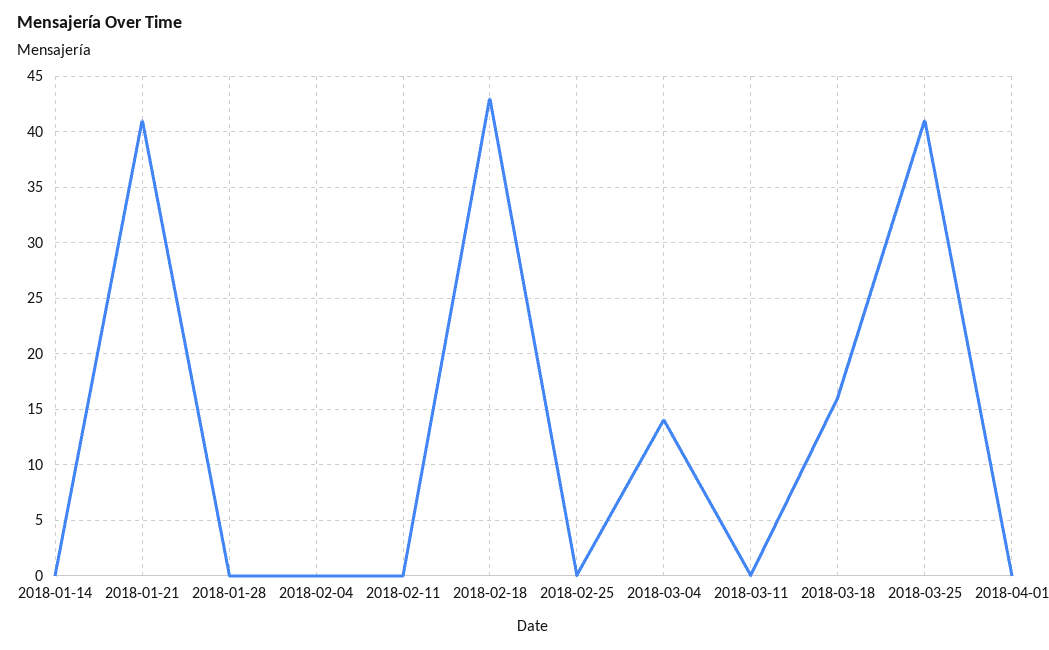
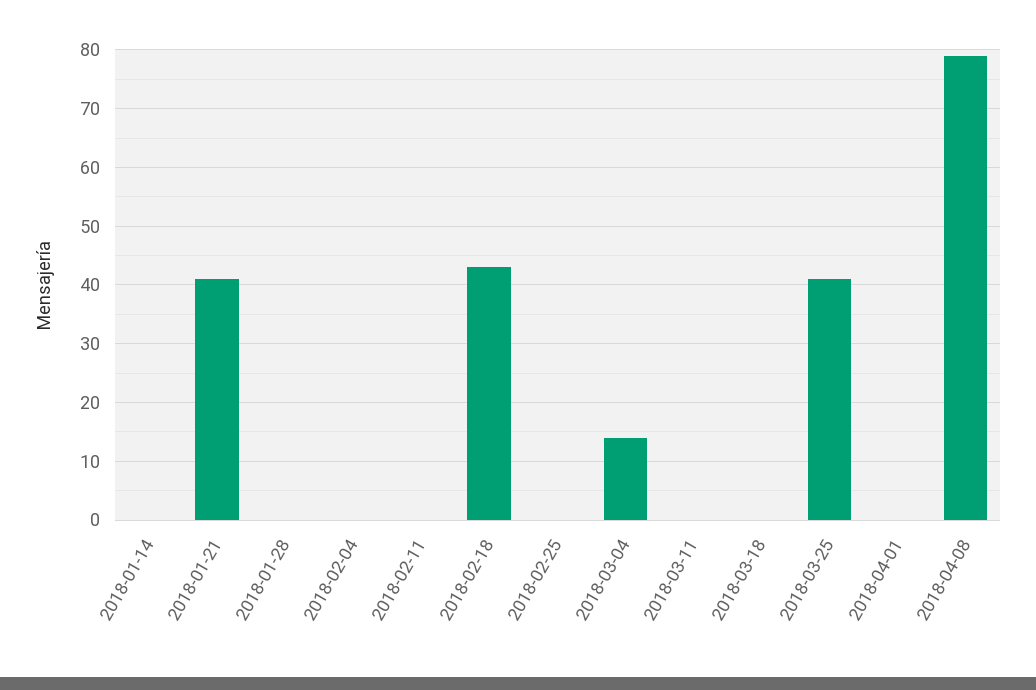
2018-03-18: 16 -> 0
2018-04-08: none -> 80

